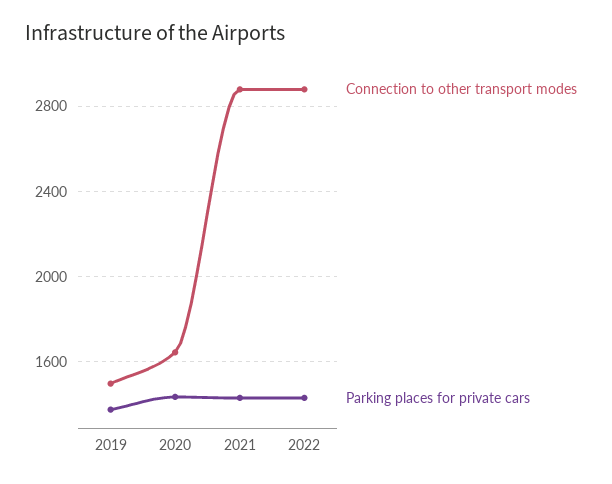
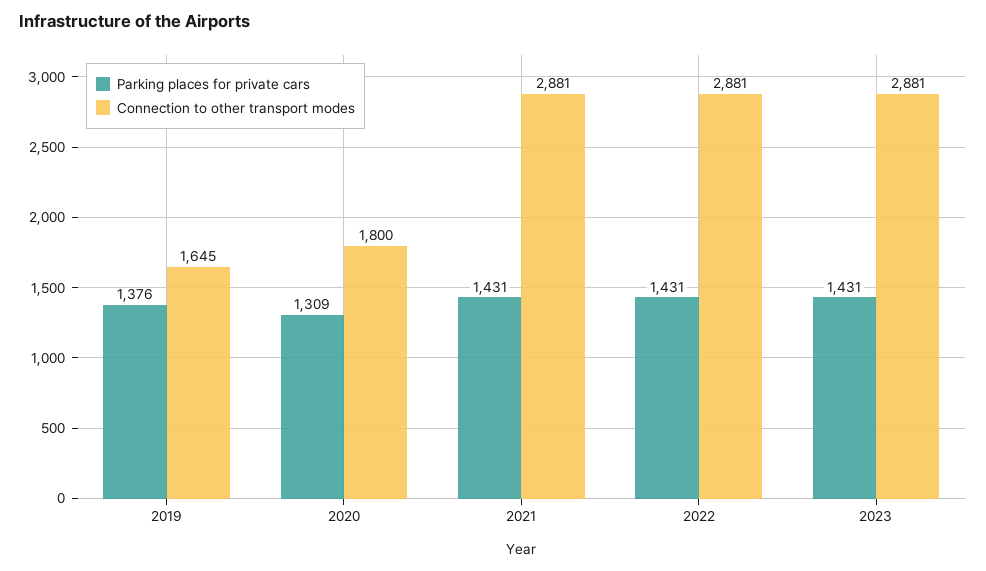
Connection to other transport modes, 2019: 1500 -> 1645
Connection to other transport modes, 2020: 1650 -> 1800
Parking places for private cars, 2020: 1450 -> 1309
Parking places for private cars, 2023: none -> 1431
Connection to other transport modes, 2023: none -> 2881

